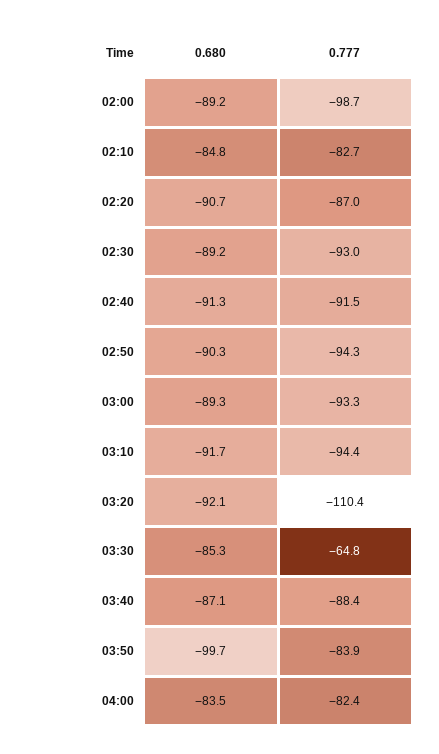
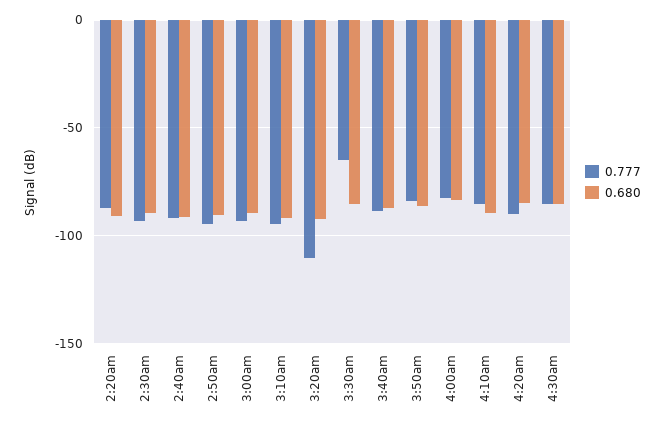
0.680, 02:00: -89.2 -> none
0.777, 02:00: -98.7 -> none
0.680, 02:10: -84.8 -> none
0.777, 02:10: -82.7 -> none
0.680, 03:50: -99.7 -> -85
0.777, 4:10am: none -> -85
0.680, 4:10am: none -> -90
0.777, 4:20am: none -> -90
0.680, 4:20am: none -> -85
0.777, 4:30am: none -> -85
0.680, 4:30am: none -> -85

